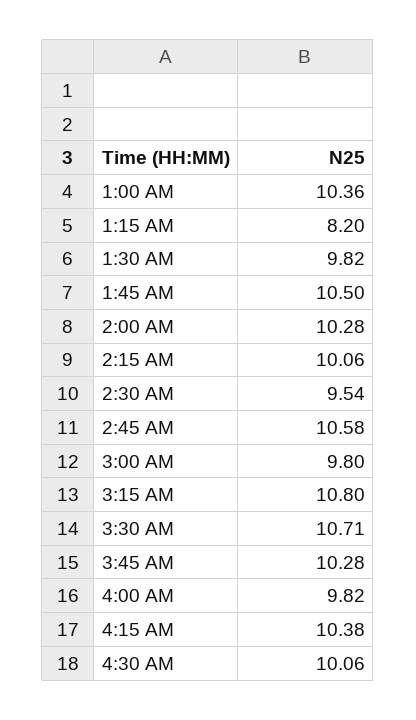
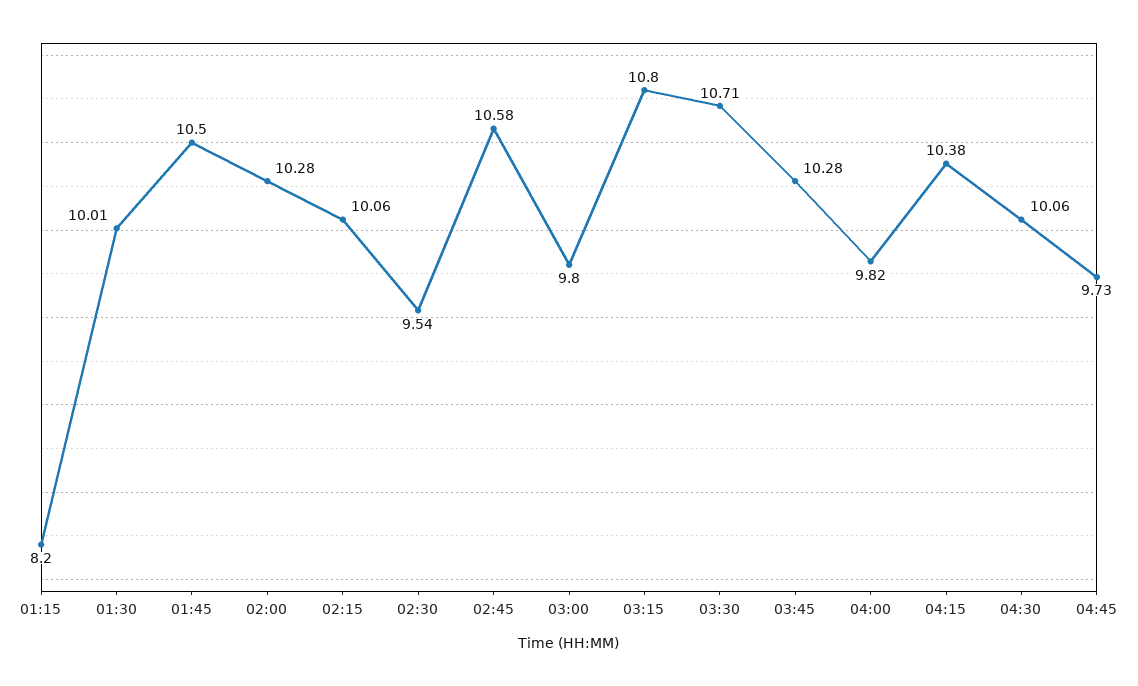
1:00 AM: 10.36 -> none
1:30 AM: 9.82 -> 10.01
04:45: none -> 9.73

